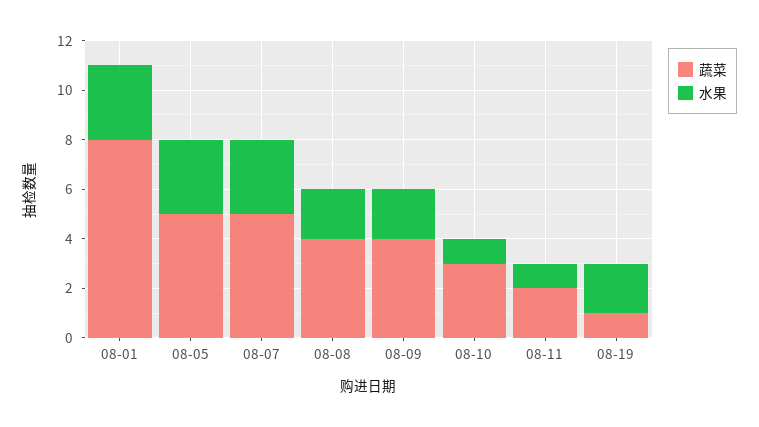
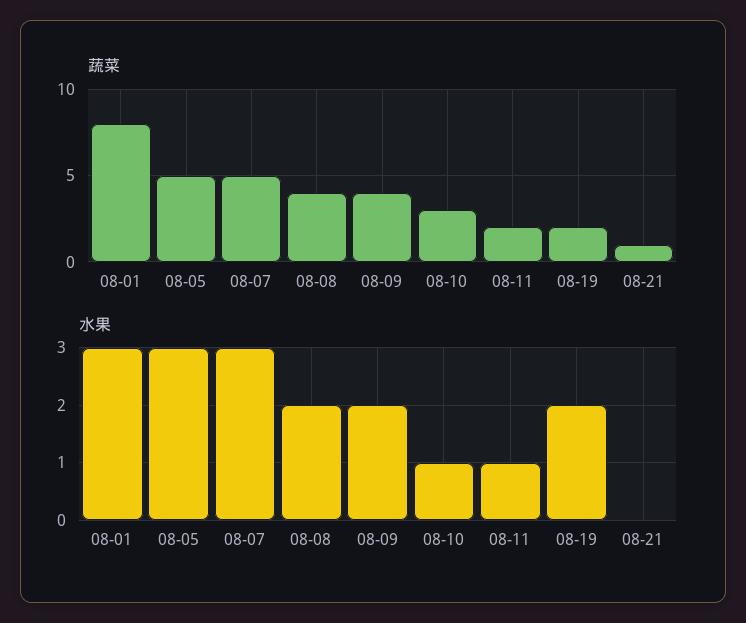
蔬菜, 08-19: 1 -> 2
蔬菜, 08-21: none -> 1
水果, 08-21: none -> 0

